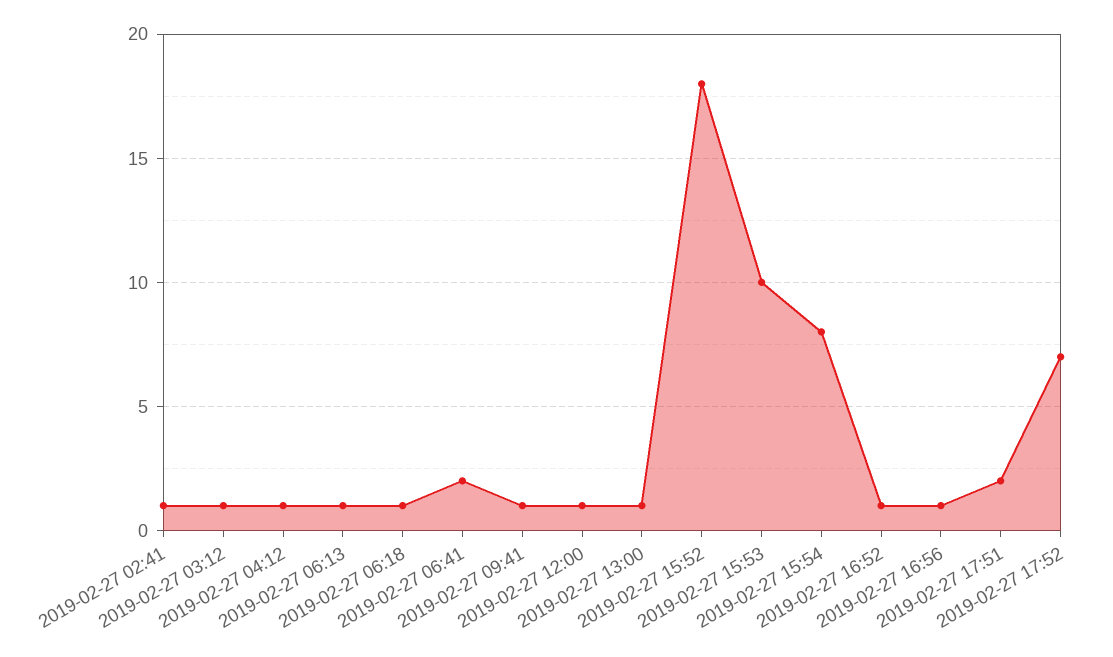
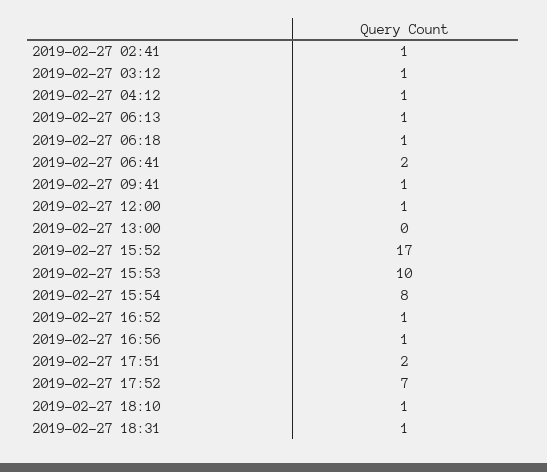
2019-02-27 13:00: 1 -> 0
2019-02-27 15:52: 18 -> 17
2019-02-27 18:10: none -> 1
2019-02-27 18:31: none -> 1

